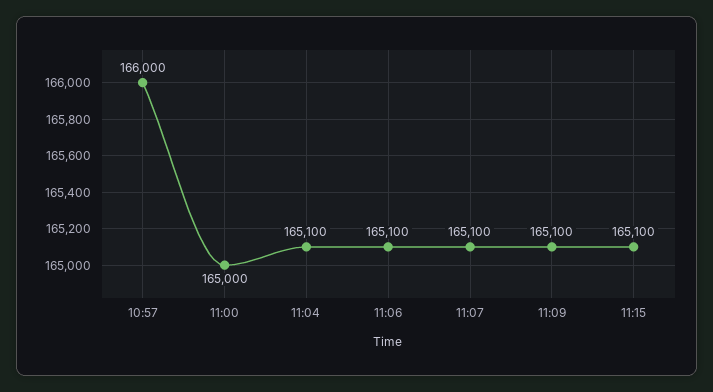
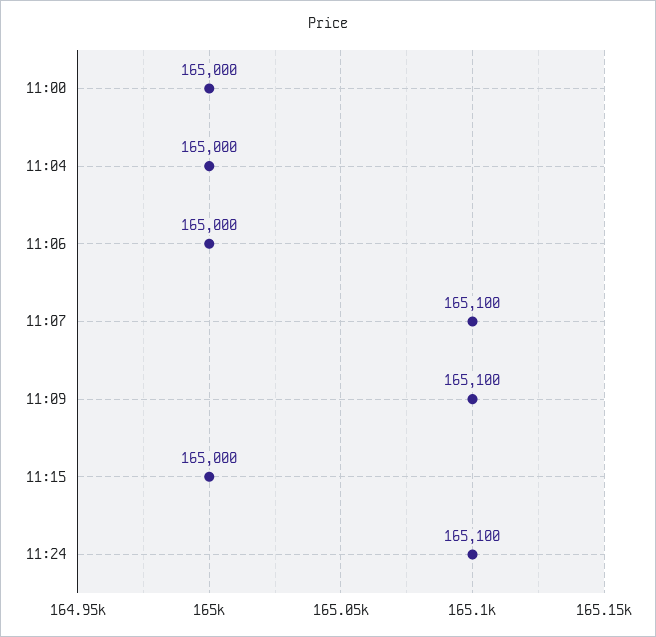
10:57: 166000 -> none
11:04: 165100 -> 165000
11:06: 165100 -> 165000
11:15: 165100 -> 165000
11:24: none -> 165100

